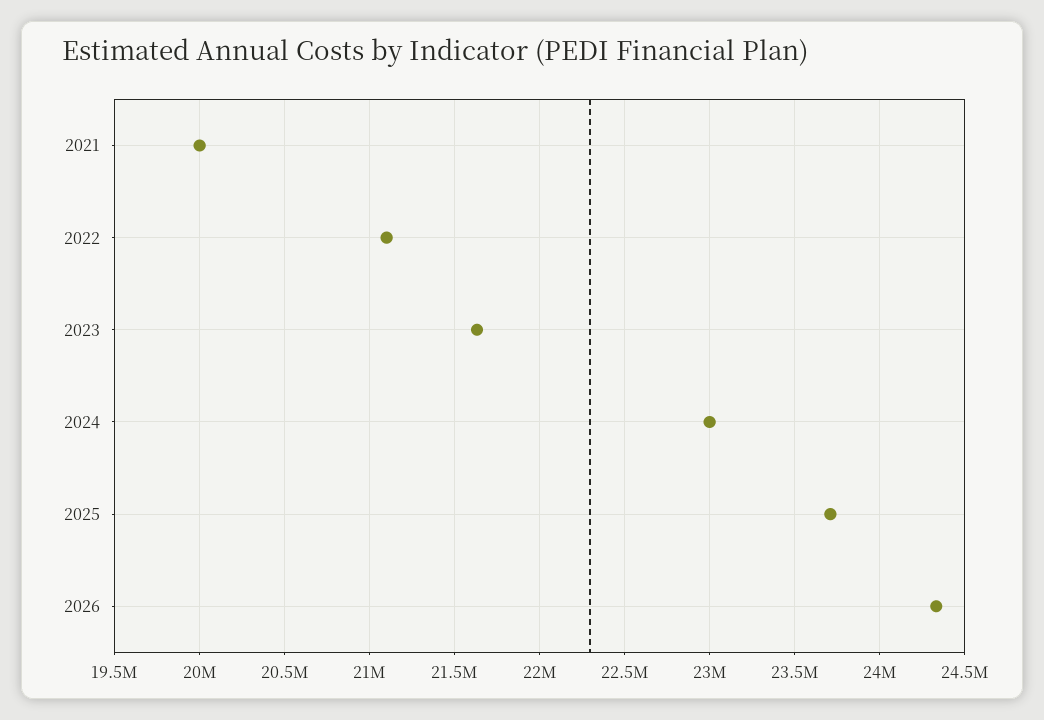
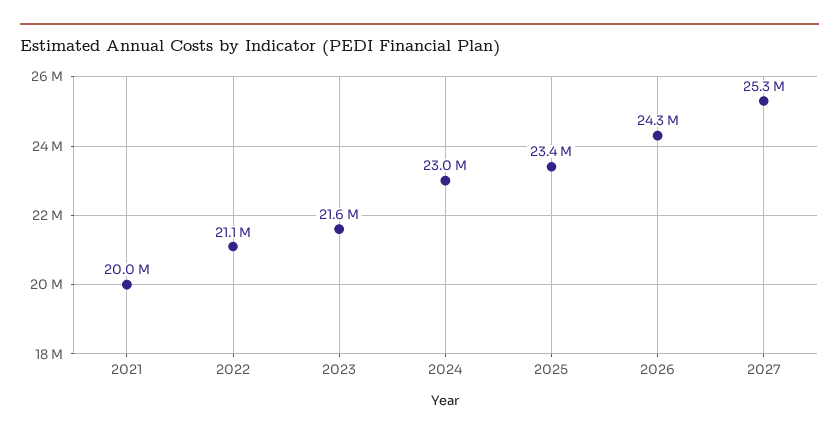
2025: 23700000 -> 23400000
2027: none -> 25300000

